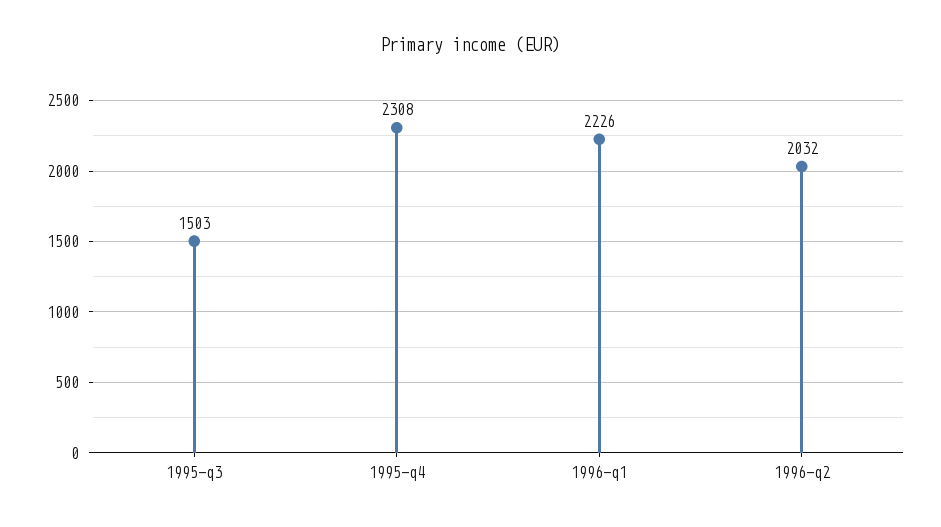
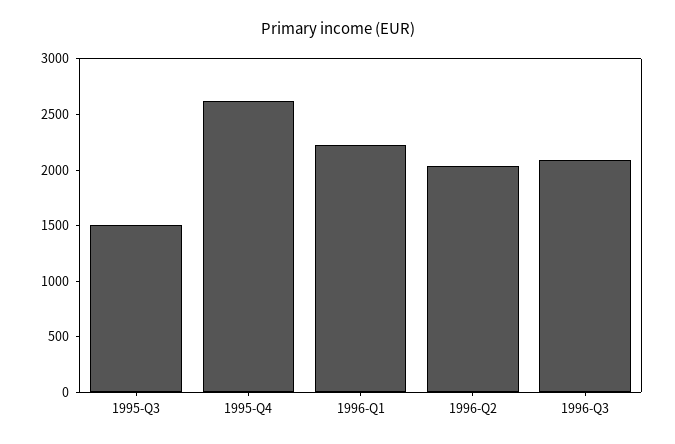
1995-q4: 2308 -> 2600
1996-Q3: none -> 2100

